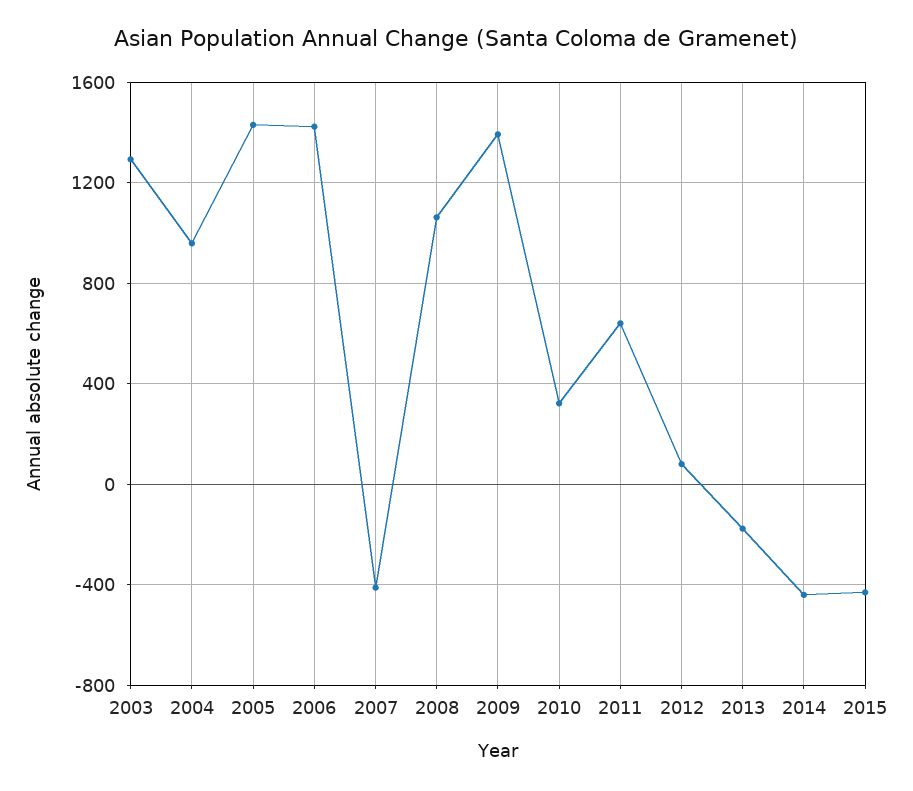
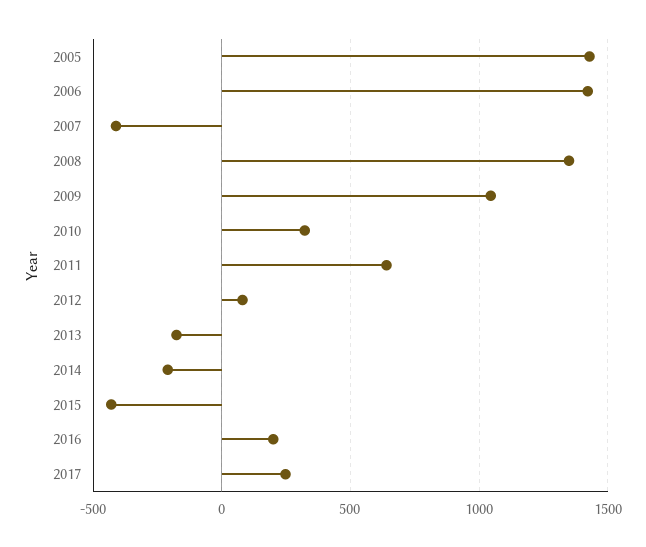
2003: 1300 -> none
2004: 950 -> none
2008: 1050 -> 1350
2009: 1400 -> 1050
2014: -450 -> -200
2016: none -> 200
2017: none -> 250

